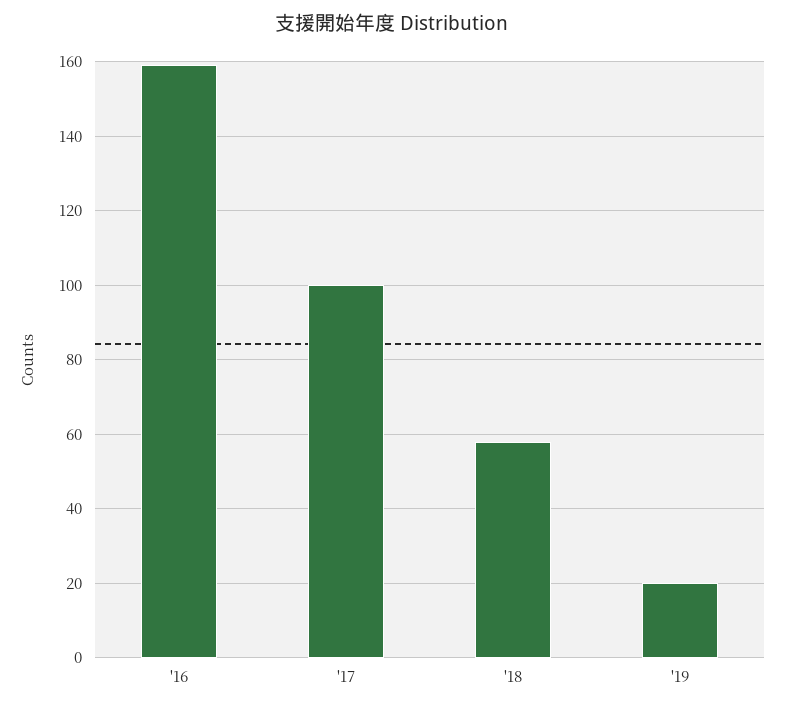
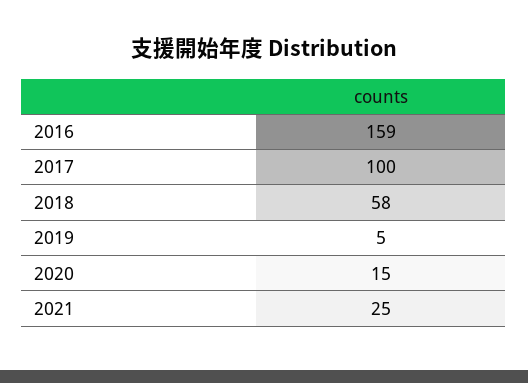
'19: 20 -> 5
2020: none -> 15
2021: none -> 25

